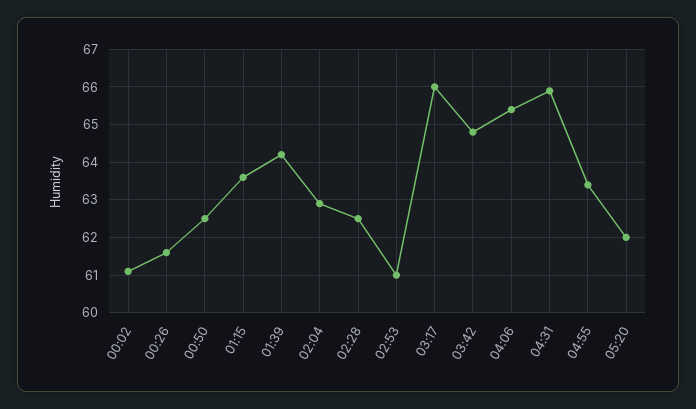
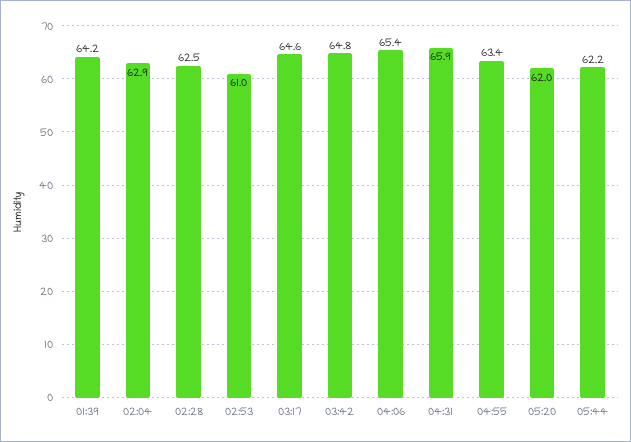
00:02: 61 -> none
00:26: 61.5 -> none
00:50: 62.5 -> none
01:15: 63.5 -> none
03:17: 66 -> 64.6
05:44: none -> 62.2

